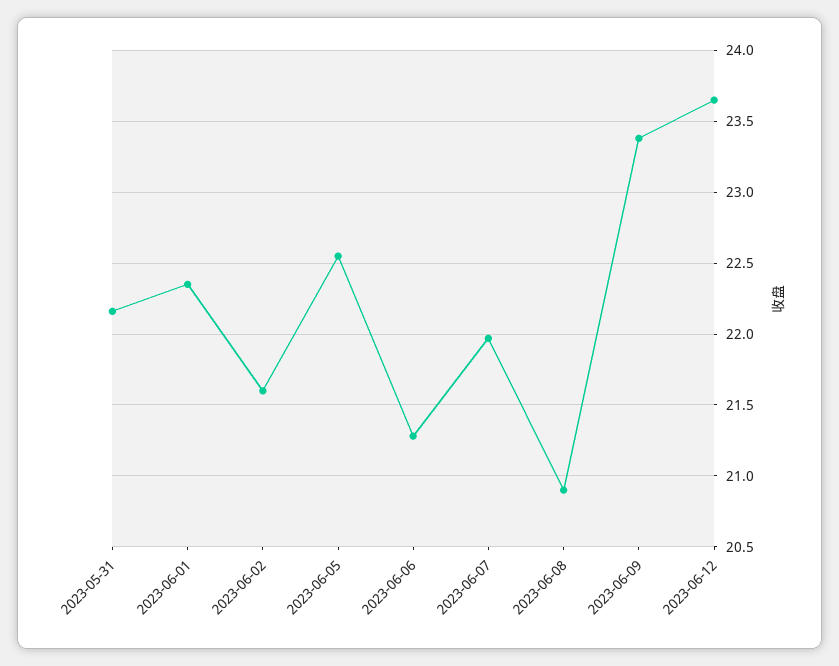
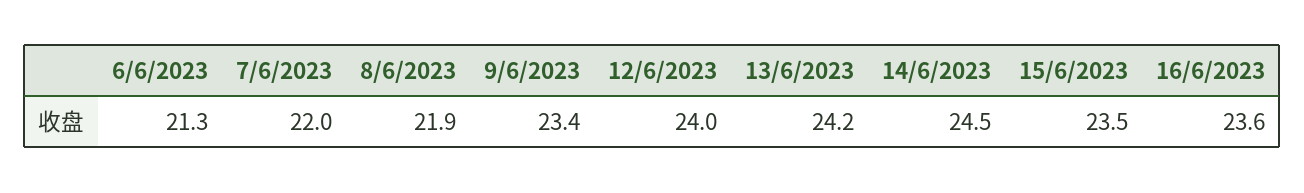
2023-05-31: 22.15 -> none
2023-06-01: 22.35 -> none
2023-06-02: 21.6 -> none
2023-06-05: 22.55 -> none
2023-06-08: 20.9 -> 21.9
2023-06-12: 23.65 -> 24
13/6/2023: none -> 24.2
14/6/2023: none -> 24.5
15/6/2023: none -> 23.5
16/6/2023: none -> 23.6

